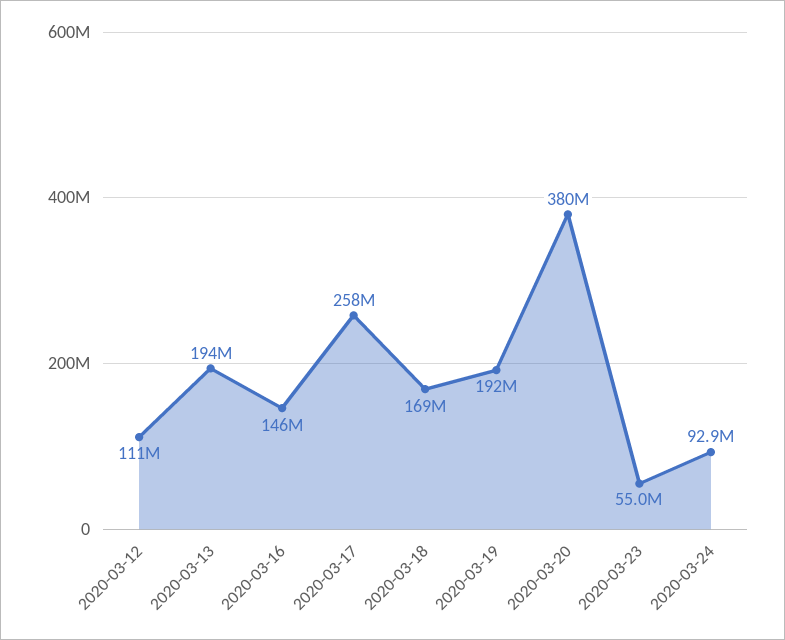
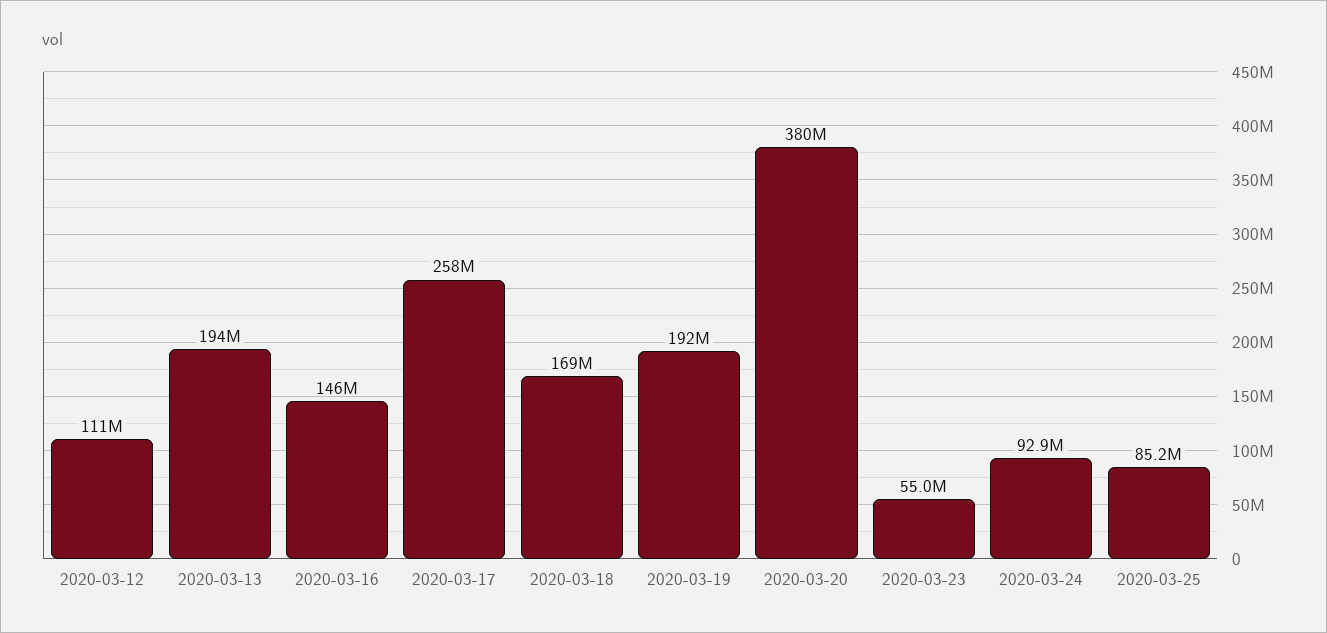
2020-03-25: none -> 85200000

